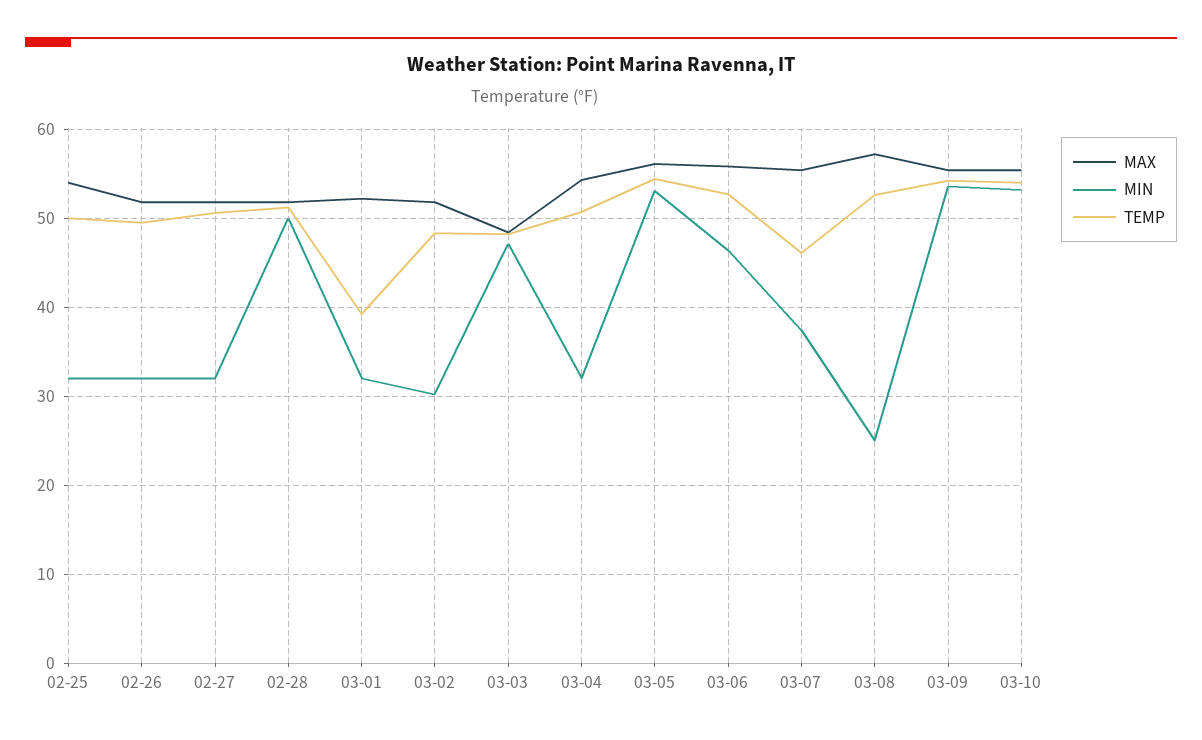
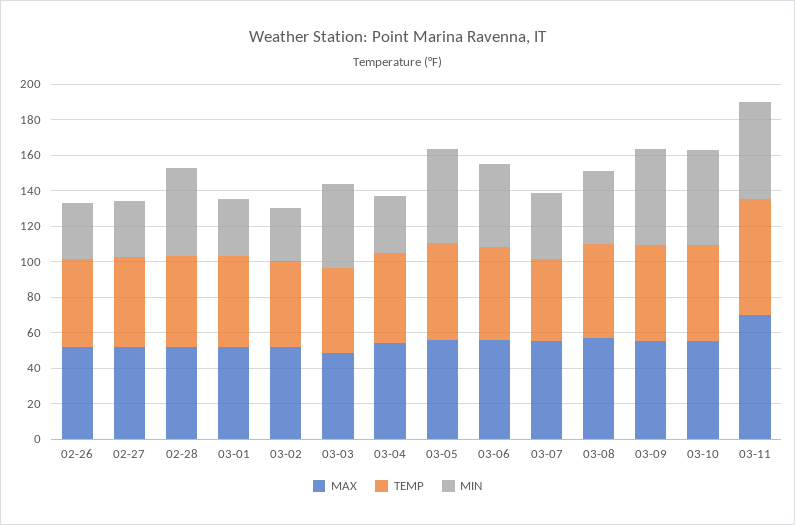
MAX, 02-25: 54 -> none
MIN, 02-25: 32 -> none
TEMP, 02-25: 50 -> none
TEMP, 03-01: 39 -> 50
MIN, 03-08: 25 -> 40
MAX, 03-11: none -> 70
TEMP, 03-11: none -> 65
MIN, 03-11: none -> 55

